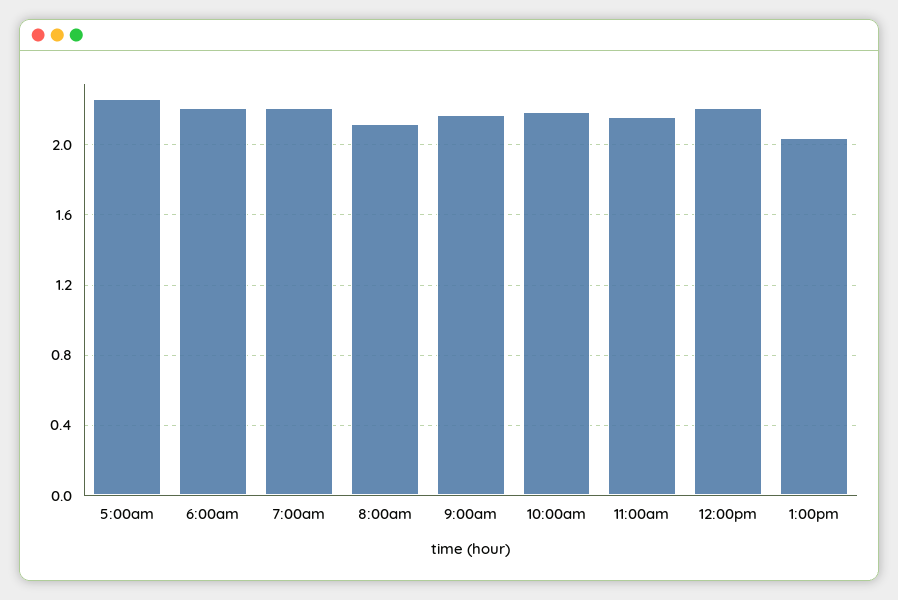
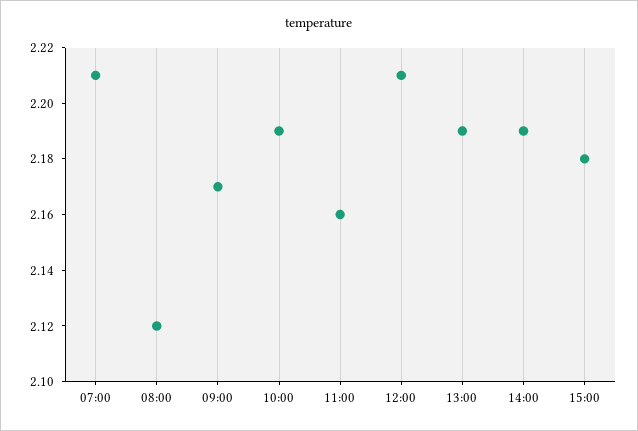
5:00am: 2.25 -> none
6:00am: 2.2 -> none
1:00pm: 2.05 -> 2.19
14:00: none -> 2.19
15:00: none -> 2.18

